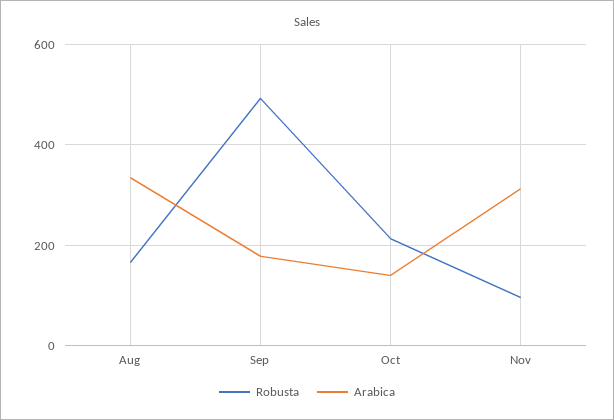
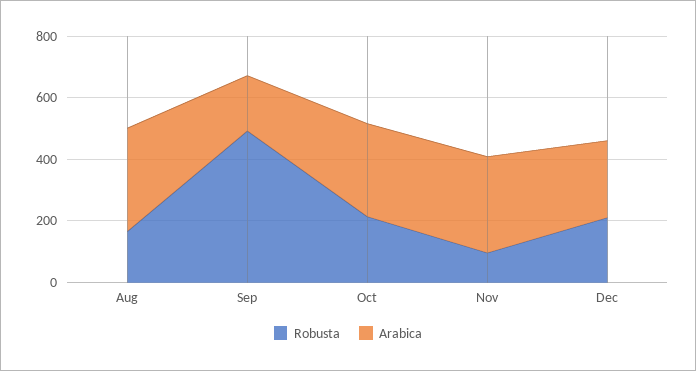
Arabica, Oct: 140 -> 300
Robusta, Dec: none -> 200
Arabica, Dec: none -> 250

